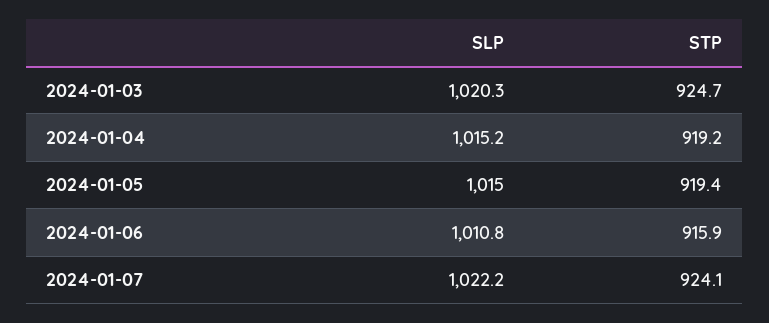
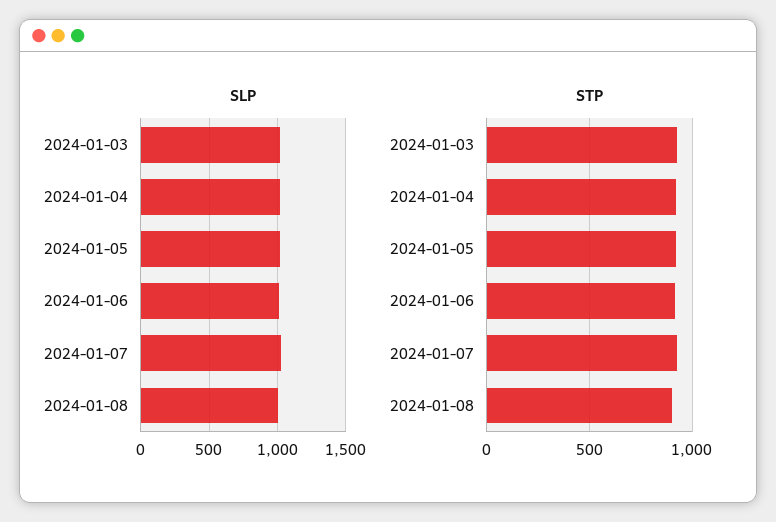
SLP, 2024-01-08: none -> 1000
STP, 2024-01-08: none -> 900

